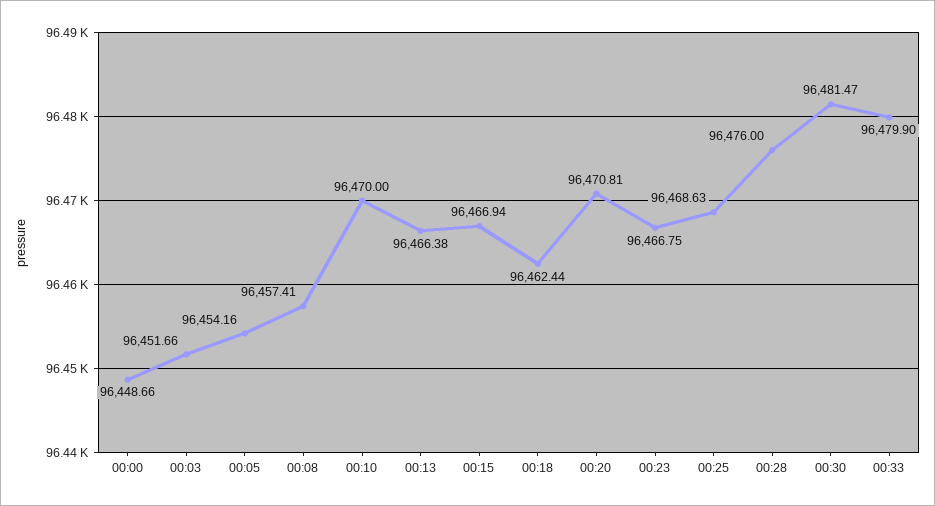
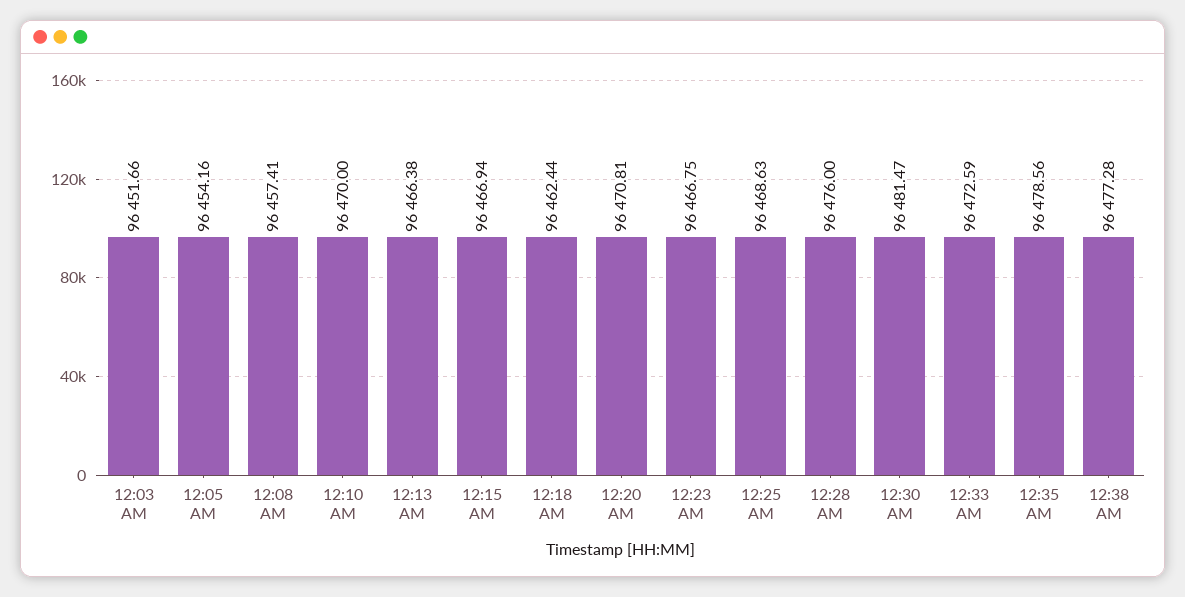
00:00: 96448.66 -> none
00:33: 96479.9 -> 96472.59
12:35 AM: none -> 96478.56
12:38 AM: none -> 96477.28

